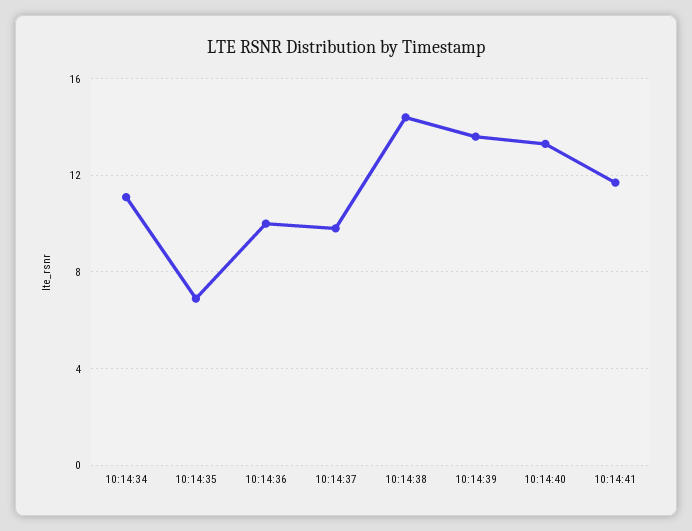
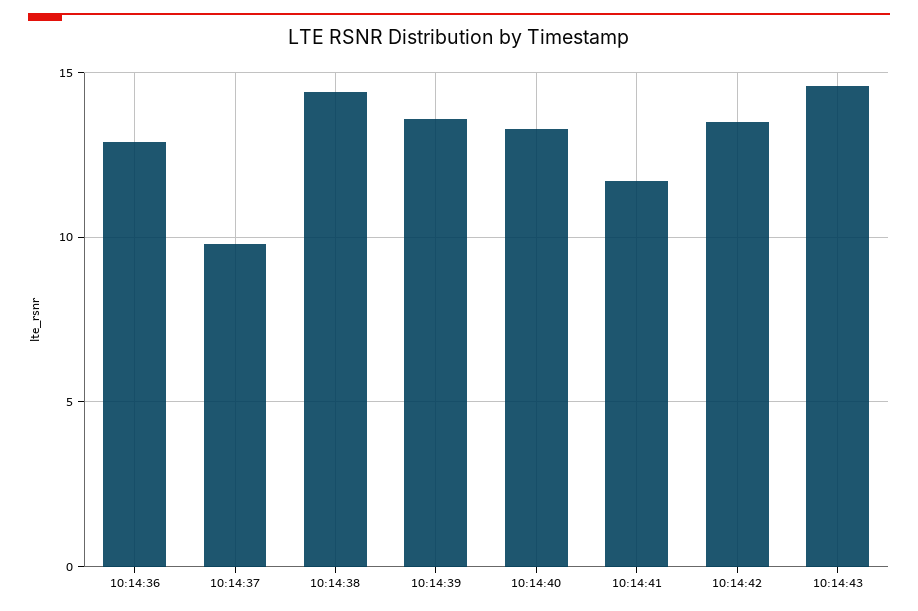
10:14:34: 11 -> none
10:14:35: 7 -> none
10:14:36: 10 -> 13
10:14:42: none -> 13.5
10:14:43: none -> 14.5

